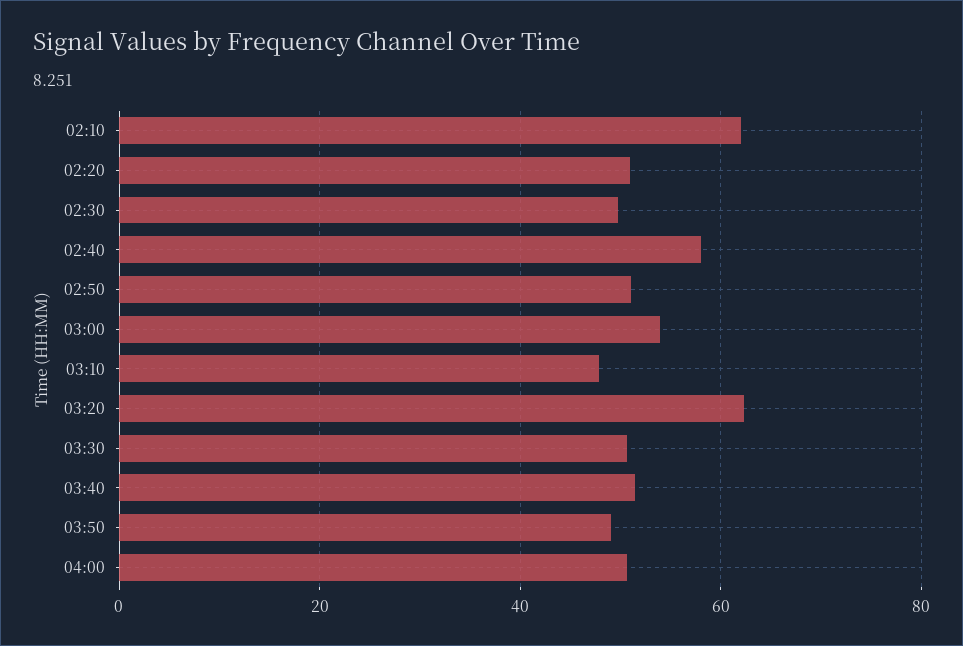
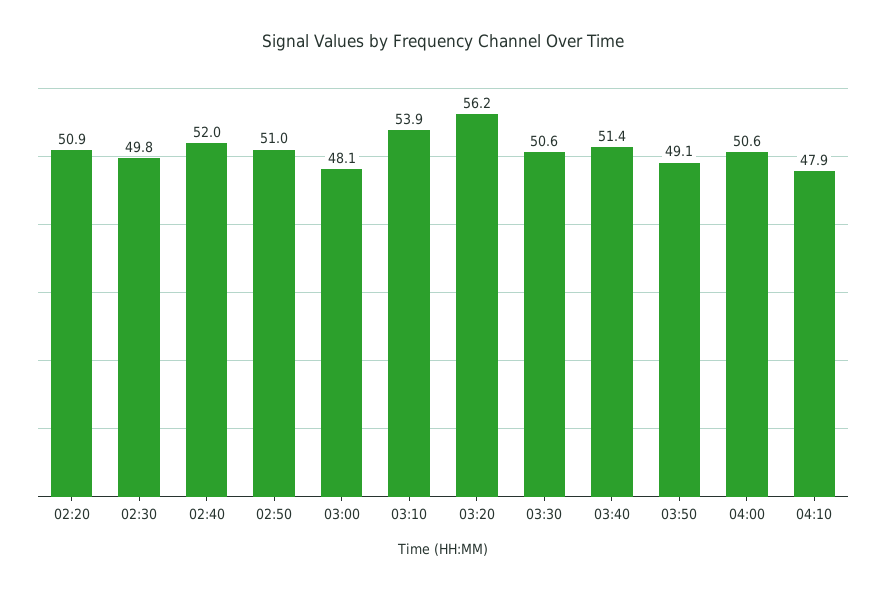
02:10: 62 -> none
02:40: 58 -> 52
03:00: 54 -> 48.1
03:10: 48 -> 53.9
03:20: 62 -> 56.2
04:10: none -> 47.9

